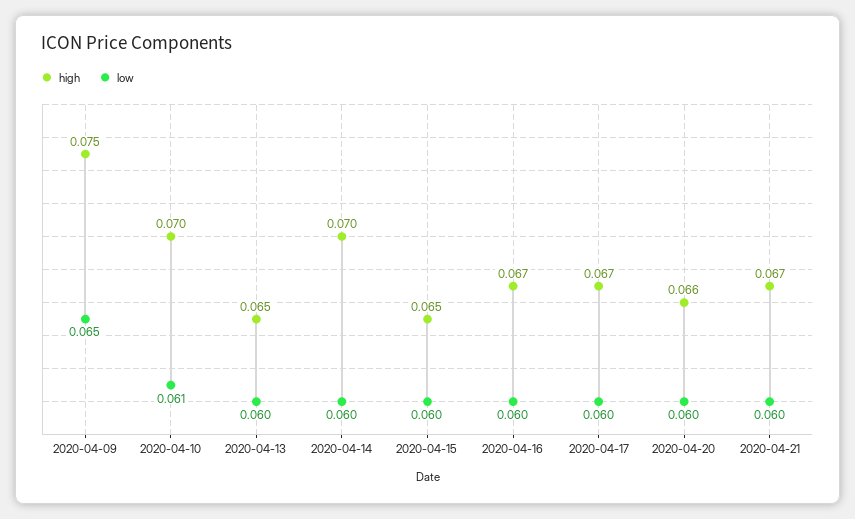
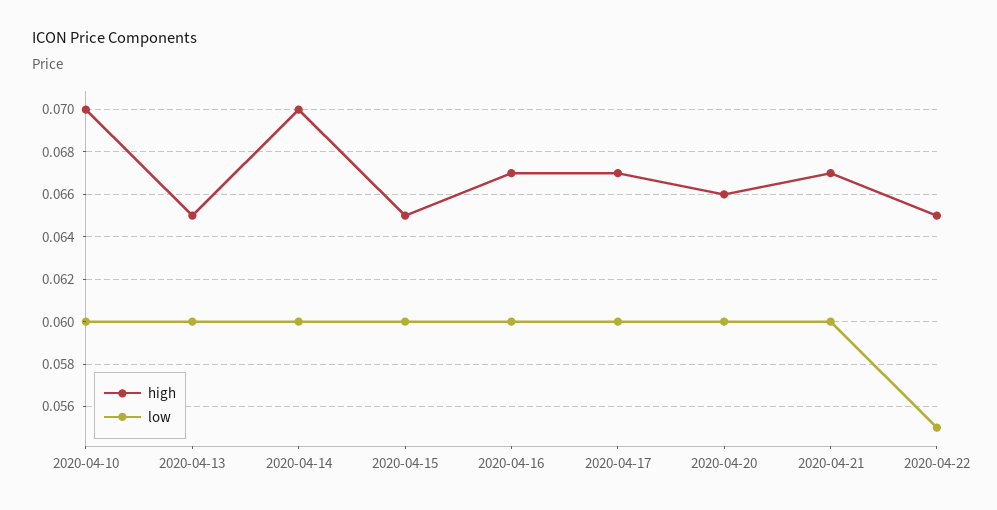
high, 2020-04-09: 0.075 -> none
low, 2020-04-09: 0.065 -> none
low, 2020-04-10: 0.061 -> 0.06
high, 2020-04-22: none -> 0.065
low, 2020-04-22: none -> 0.055

